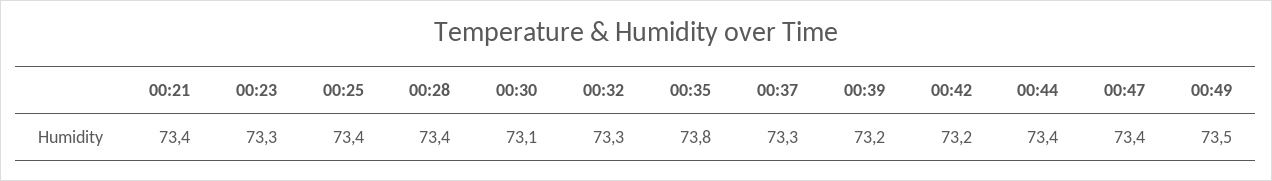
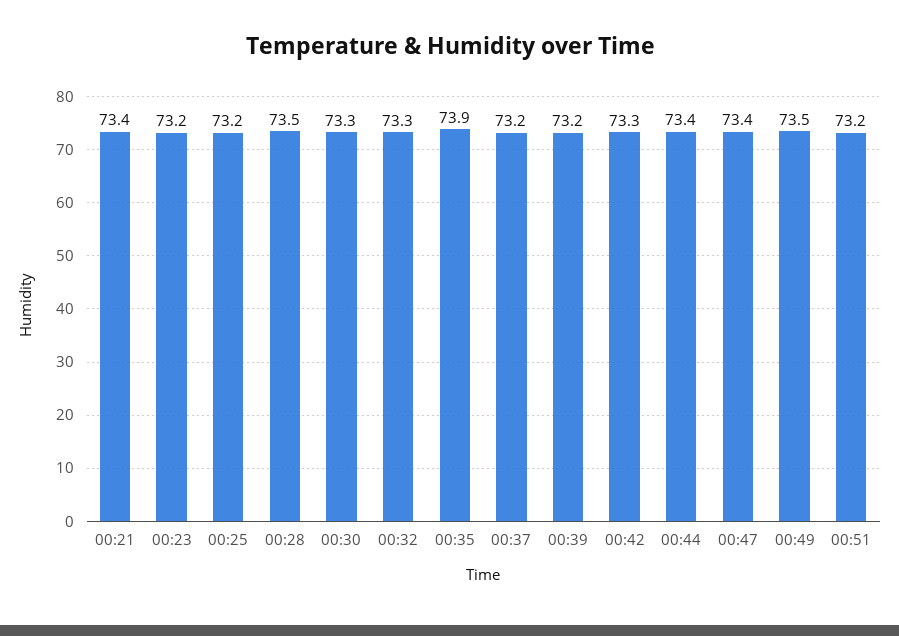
00:23: 73.3 -> 73.2
00:25: 73.4 -> 73.2
00:28: 73.4 -> 73.5
00:30: 73.1 -> 73.3
00:35: 73.8 -> 73.9
00:37: 73.3 -> 73.2
00:42: 73.2 -> 73.3
00:51: none -> 73.2

